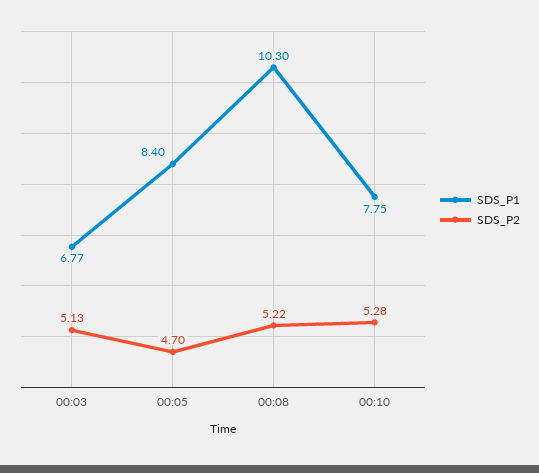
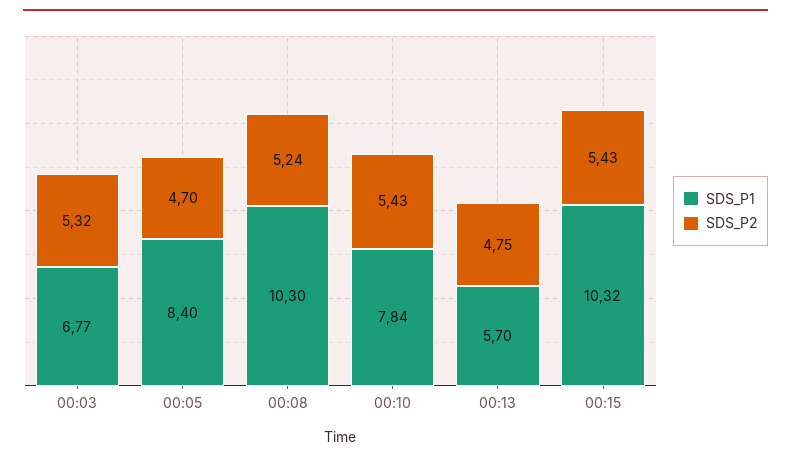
SDS_P2, 00:03: 5.13 -> 5.32
SDS_P2, 00:08: 5.22 -> 5.24
SDS_P1, 00:10: 7.75 -> 7.84
SDS_P2, 00:10: 5.28 -> 5.43
SDS_P1, 00:13: none -> 5.7
SDS_P2, 00:13: none -> 4.75
SDS_P1, 00:15: none -> 10.32
SDS_P2, 00:15: none -> 5.43

